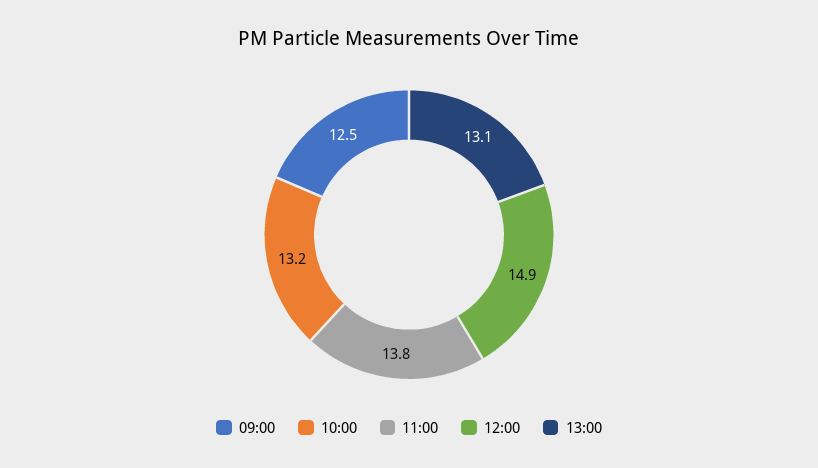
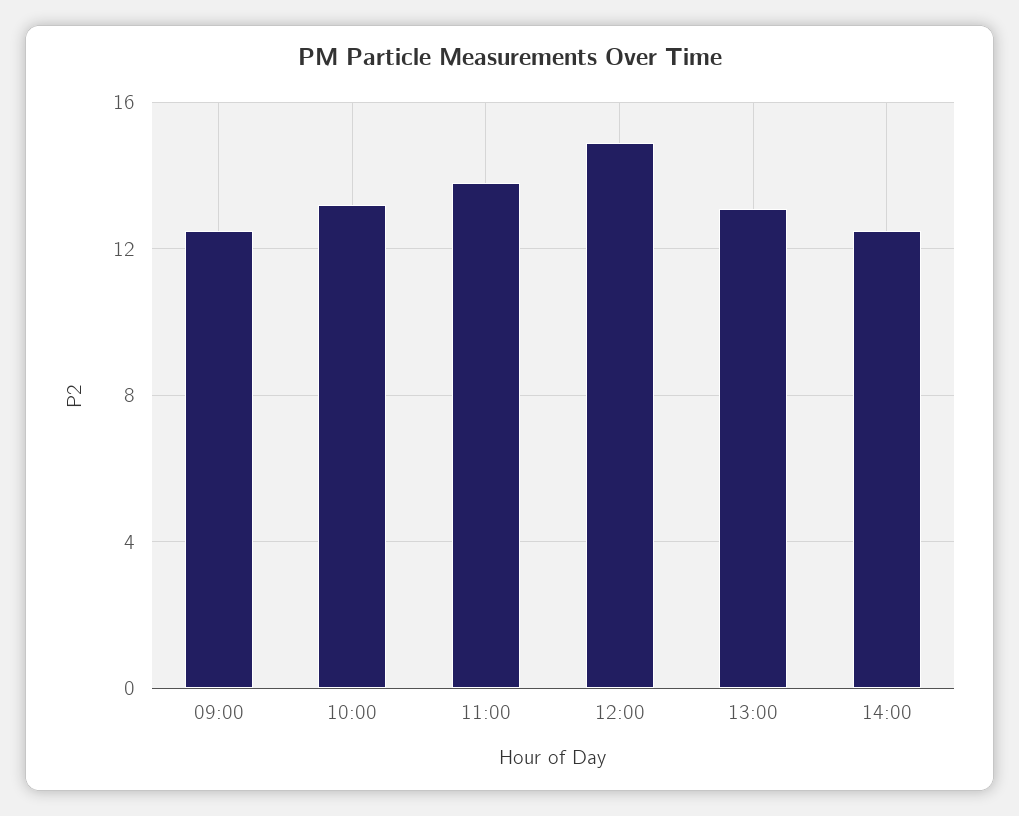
14:00: none -> 12.5

